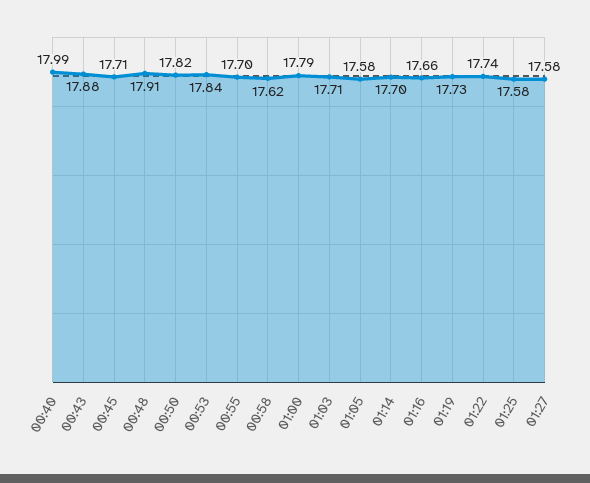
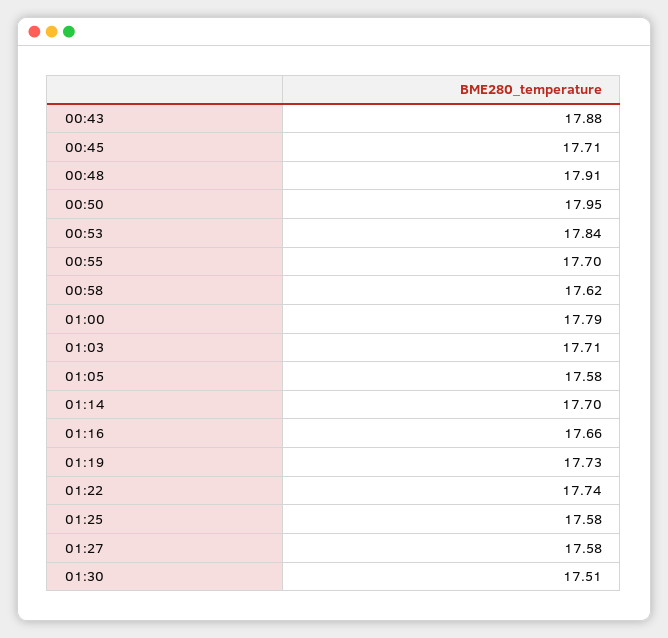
00:40: 17.99 -> none
00:50: 17.82 -> 17.95
01:30: none -> 17.51

